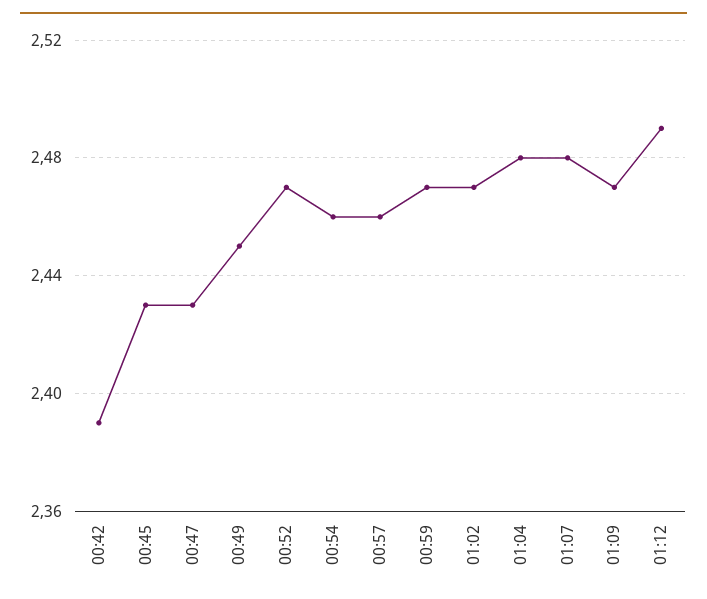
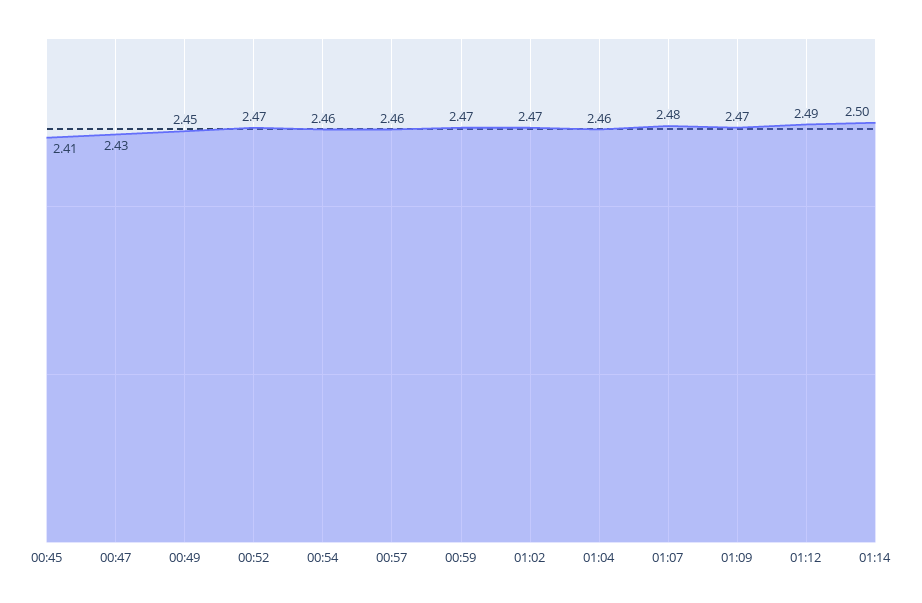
00:42: 2.39 -> none
00:45: 2.43 -> 2.41
01:04: 2.48 -> 2.46
01:14: none -> 2.5

